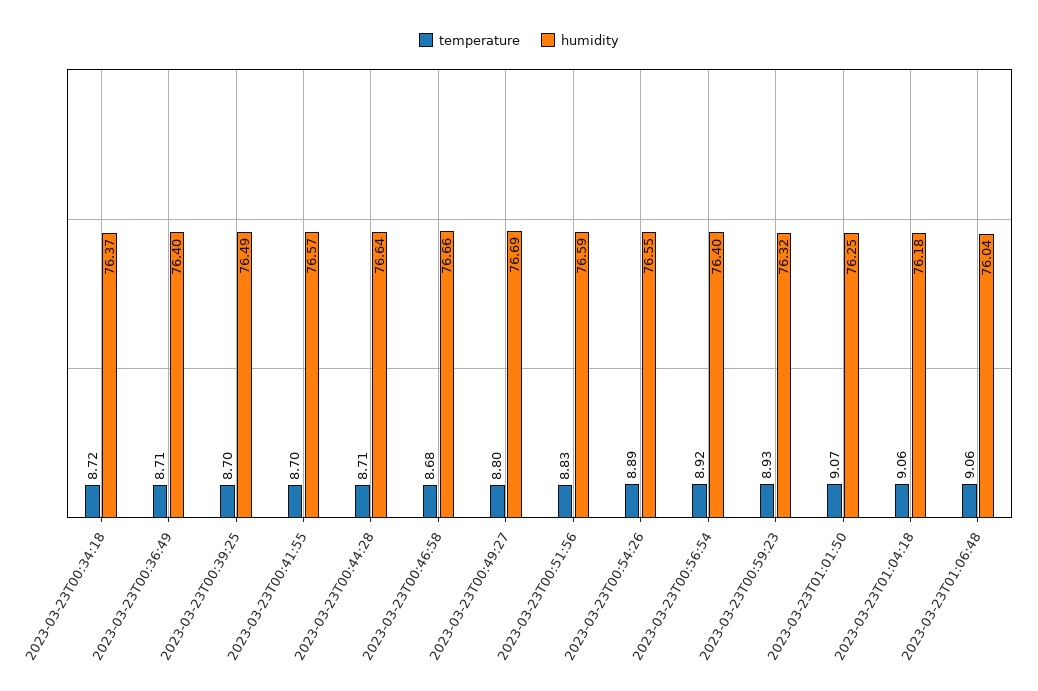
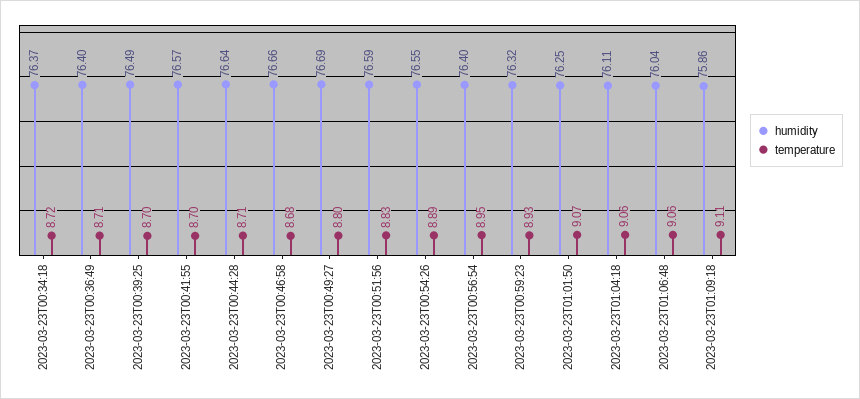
temperature, 2023-03-23T00:56:54: 8.92 -> 8.95
humidity, 2023-03-23T01:04:18: 76.18 -> 76.11
humidity, 2023-03-23T01:09:18: none -> 75.86
temperature, 2023-03-23T01:09:18: none -> 9.11

